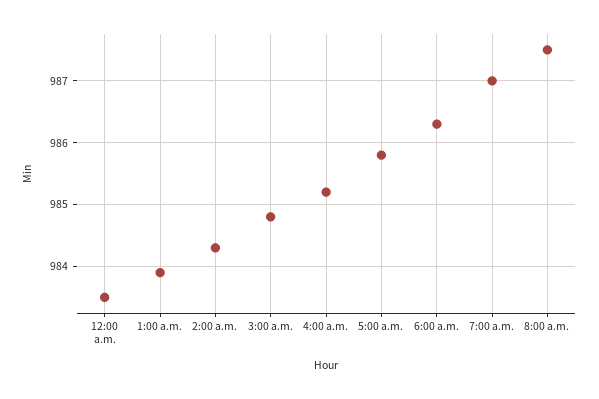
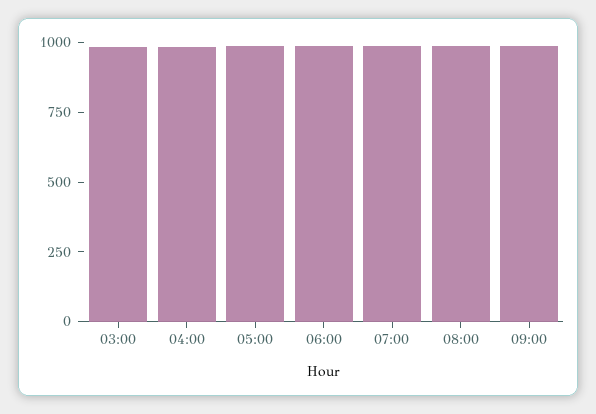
12:00 a.m.: 983.5 -> none
1:00 a.m.: 983.9 -> none
2:00 a.m.: 984.3 -> none
09:00: none -> 1000

